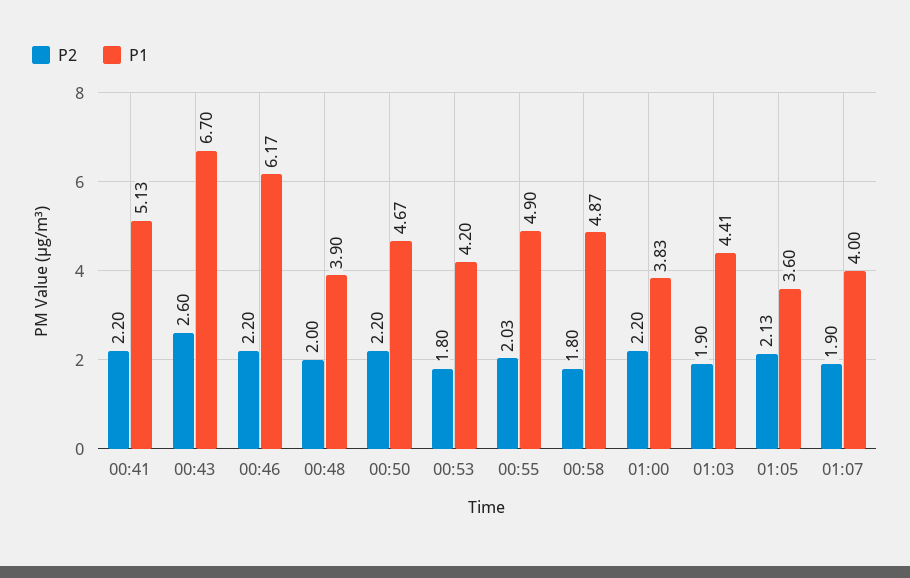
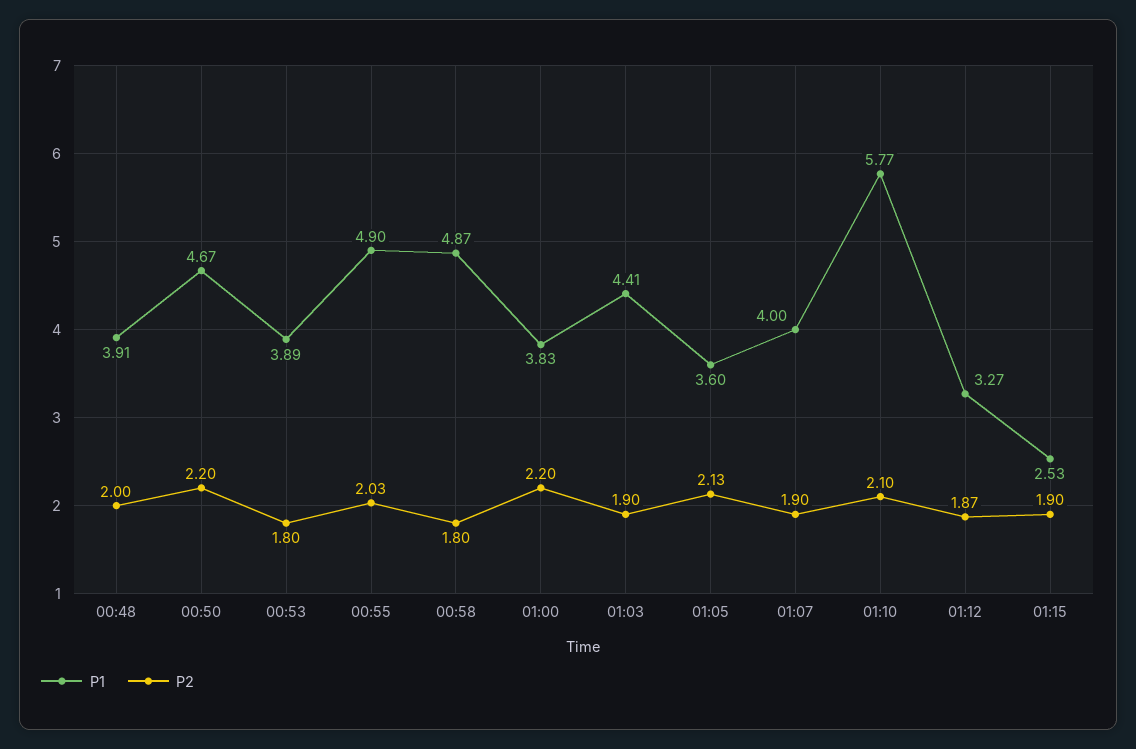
P2, 00:41: 2.2 -> none
P1, 00:41: 5.13 -> none
P2, 00:43: 2.6 -> none
P1, 00:43: 6.7 -> none
P2, 00:46: 2.2 -> none
P1, 00:46: 6.17 -> none
P1, 00:48: 3.9 -> 3.91
P1, 00:53: 4.2 -> 3.89
P1, 01:10: none -> 5.77
P2, 01:10: none -> 2.1
P1, 01:12: none -> 3.27
P2, 01:12: none -> 1.87
P1, 01:15: none -> 2.53
P2, 01:15: none -> 1.9

